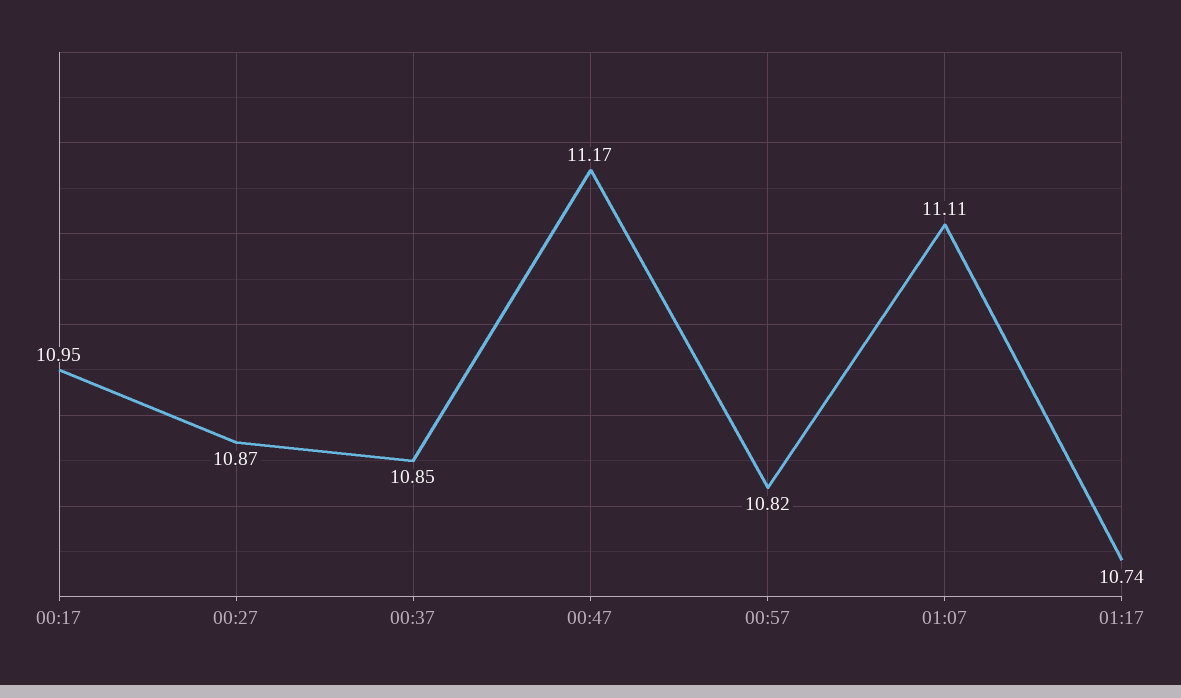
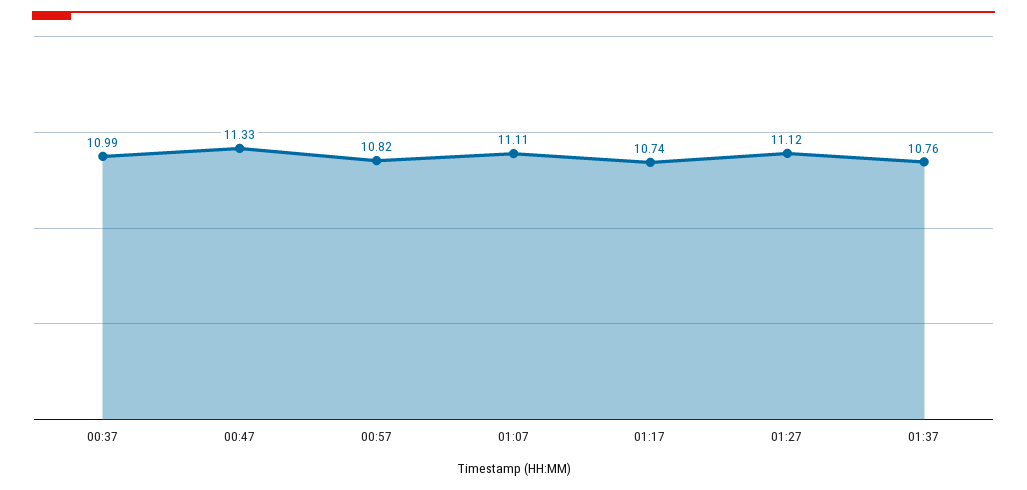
00:17: 10.95 -> none
00:27: 10.87 -> none
00:37: 10.85 -> 10.99
00:47: 11.17 -> 11.33
01:27: none -> 11.12
01:37: none -> 10.76

